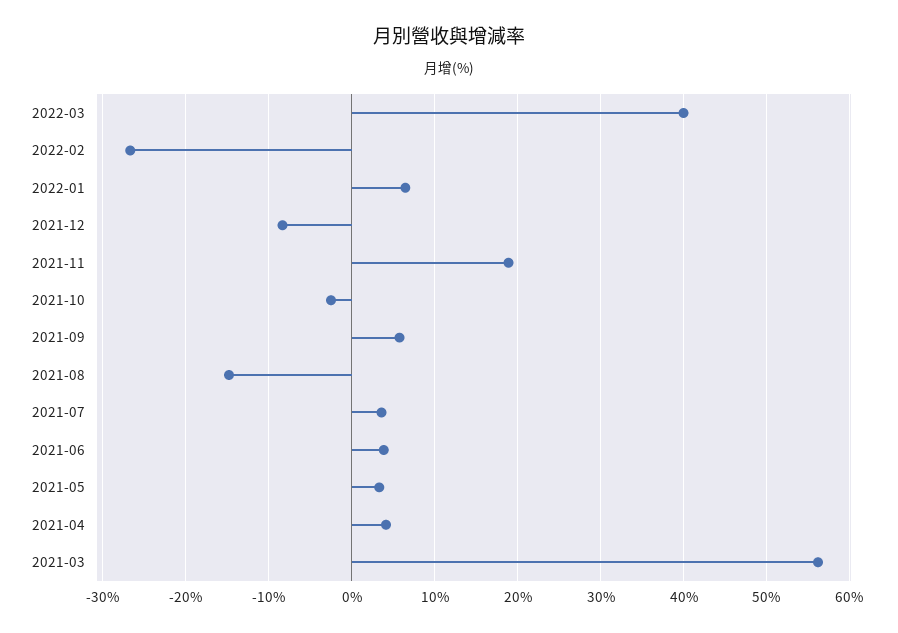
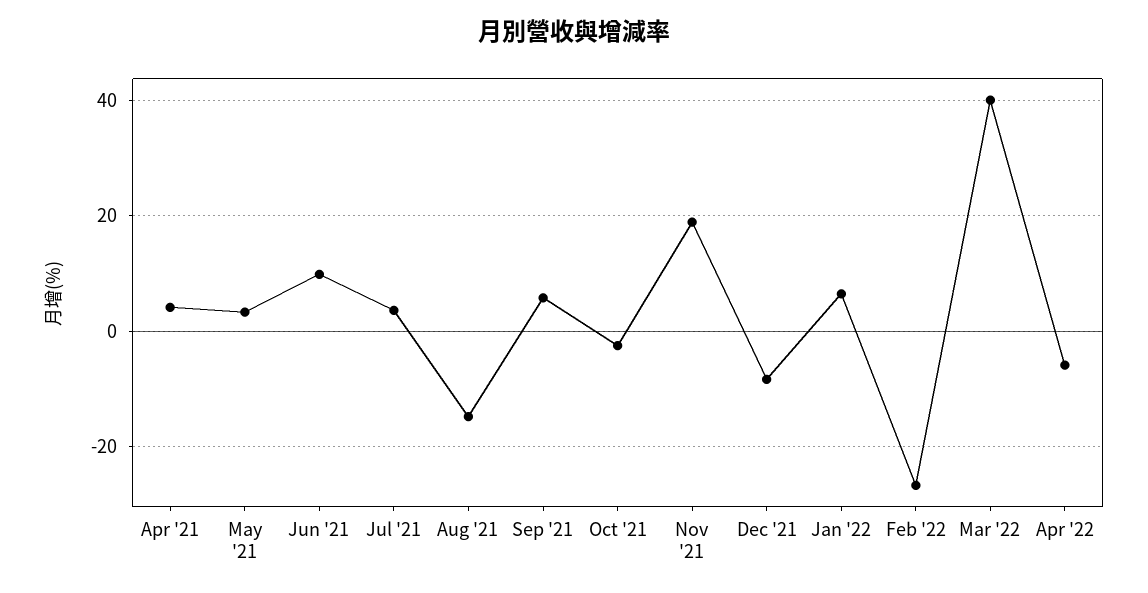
2021-06: 4 -> 10
2021-03: 56 -> none
Apr '22: none -> -6

